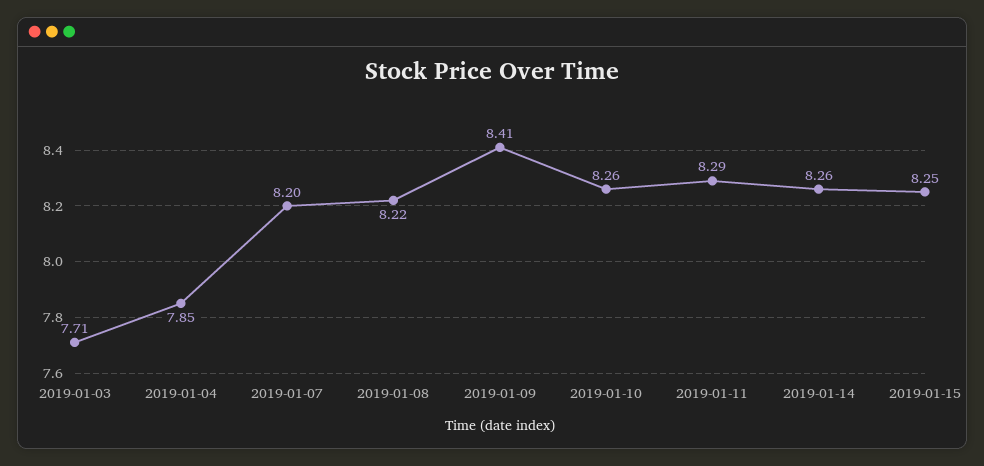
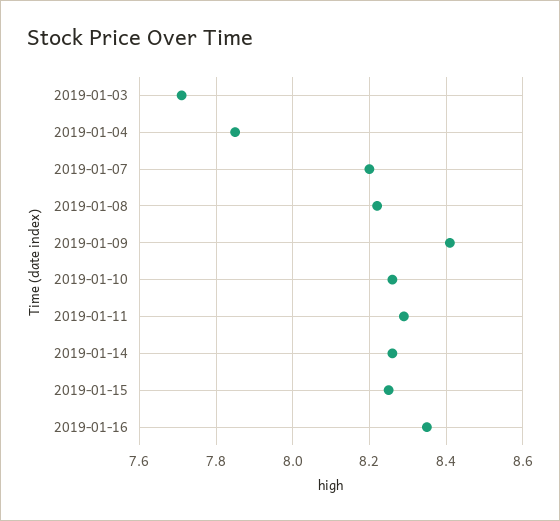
2019-01-16: none -> 8.35

